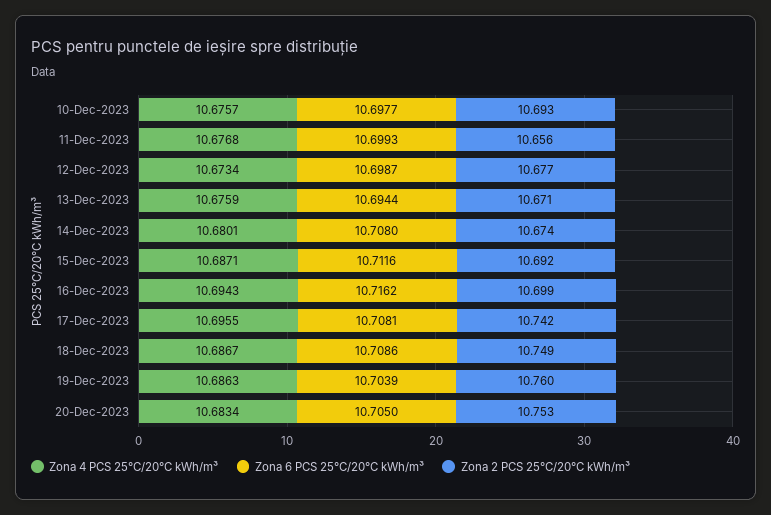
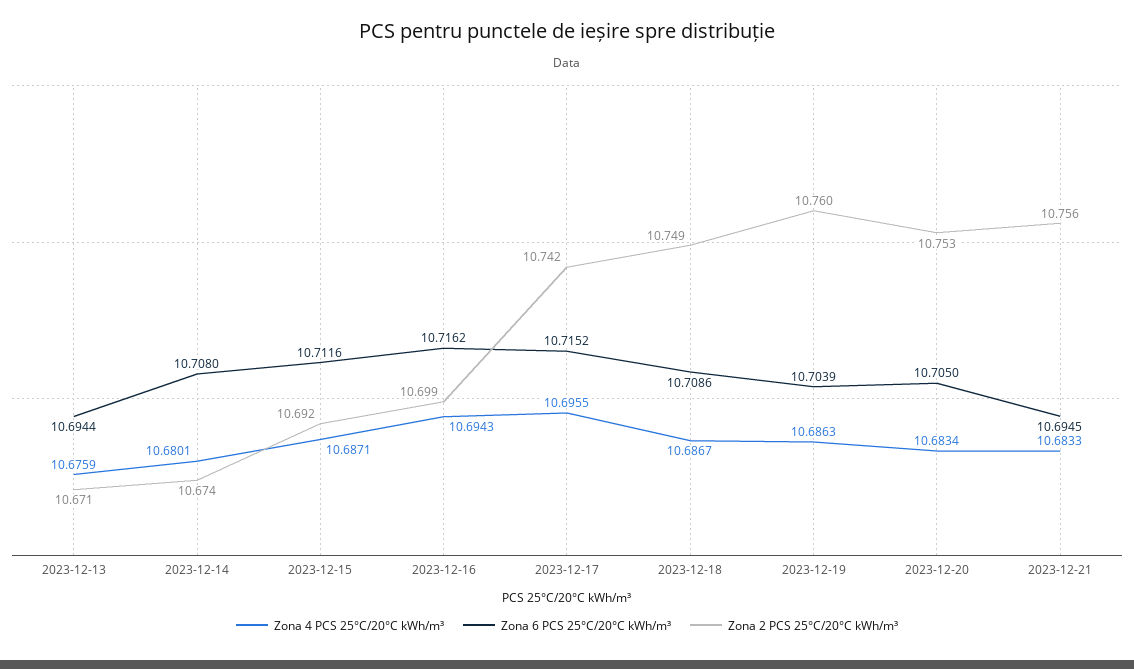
Zona 4 PCS 25°C/20°C kWh/m³, 10-Dec-2023: 10.6757 -> none
Zona 6 PCS 25°C/20°C kWh/m³, 10-Dec-2023: 10.6977 -> none
Zona 2 PCS 25°C/20°C kWh/m³, 10-Dec-2023: 10.693 -> none
Zona 4 PCS 25°C/20°C kWh/m³, 11-Dec-2023: 10.6768 -> none
Zona 6 PCS 25°C/20°C kWh/m³, 11-Dec-2023: 10.6993 -> none
Zona 2 PCS 25°C/20°C kWh/m³, 11-Dec-2023: 10.656 -> none
Zona 4 PCS 25°C/20°C kWh/m³, 12-Dec-2023: 10.6734 -> none
Zona 6 PCS 25°C/20°C kWh/m³, 12-Dec-2023: 10.6987 -> none
Zona 2 PCS 25°C/20°C kWh/m³, 12-Dec-2023: 10.677 -> none
Zona 6 PCS 25°C/20°C kWh/m³, 17-Dec-2023: 10.7081 -> 10.7152
Zona 4 PCS 25°C/20°C kWh/m³, 2023-12-21: none -> 10.6833
Zona 6 PCS 25°C/20°C kWh/m³, 2023-12-21: none -> 10.6945
Zona 2 PCS 25°C/20°C kWh/m³, 2023-12-21: none -> 10.756

